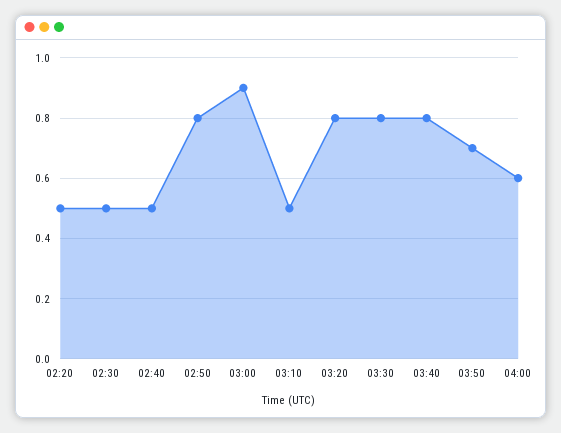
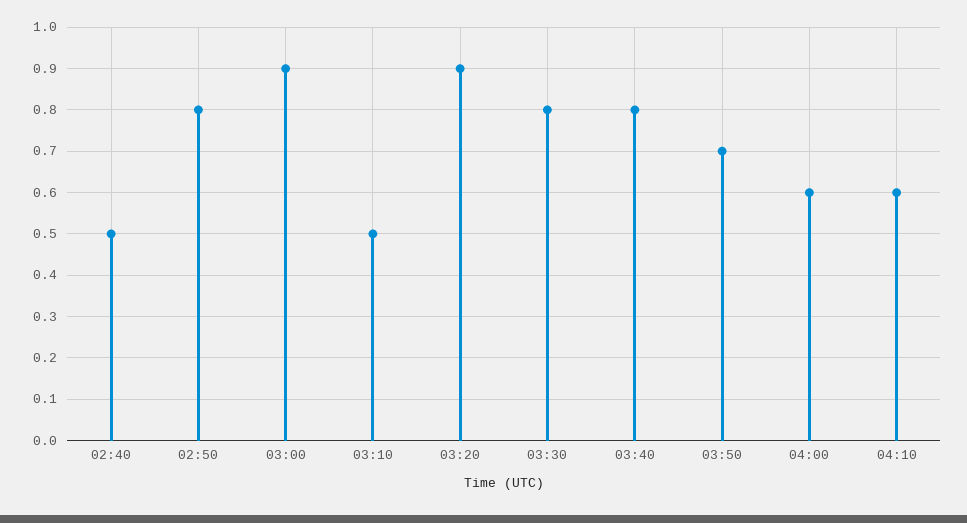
02:20: 0.5 -> none
02:30: 0.5 -> none
03:20: 0.8 -> 0.9
04:10: none -> 0.6

